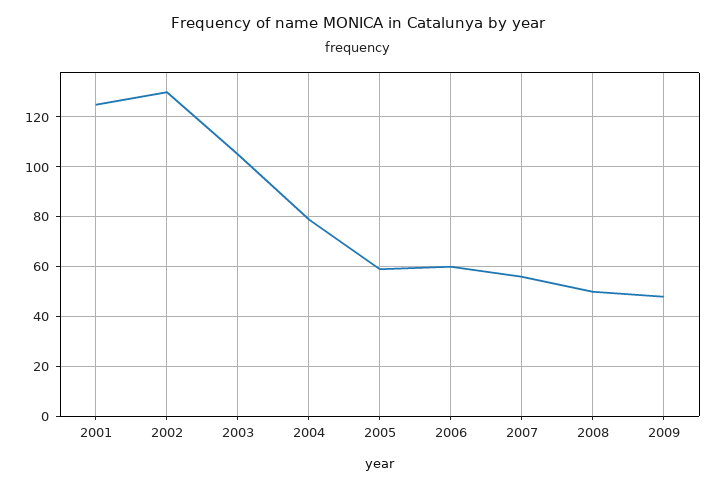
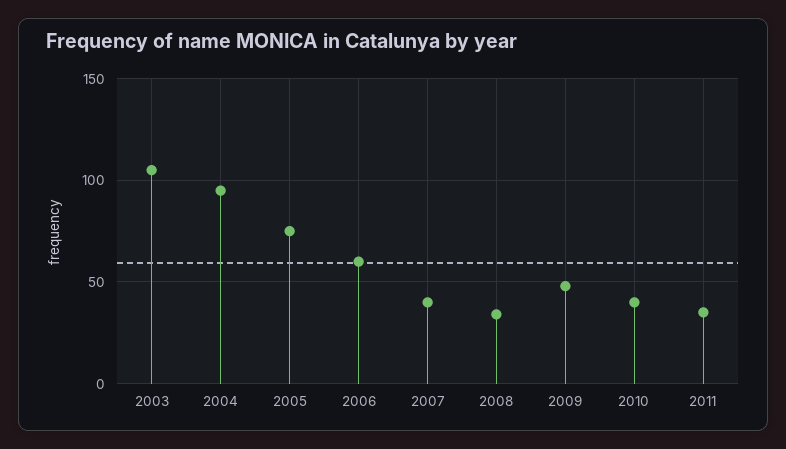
2001: 125 -> none
2002: 130 -> none
2004: 80 -> 95
2005: 60 -> 75
2007: 55 -> 40
2008: 50 -> 35
2010: none -> 40
2011: none -> 35

